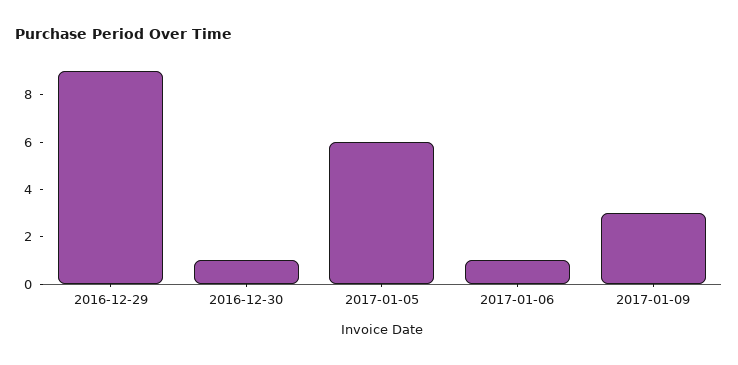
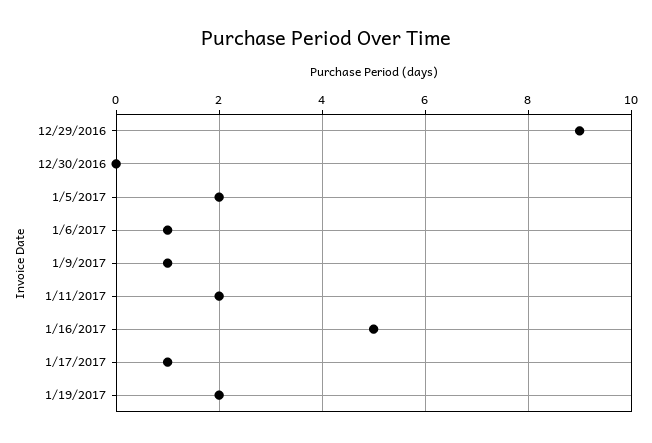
2016-12-30: 1 -> 0
2017-01-05: 6 -> 2
2017-01-09: 3 -> 1
1/11/2017: none -> 2
1/16/2017: none -> 5
1/17/2017: none -> 1
1/19/2017: none -> 2

